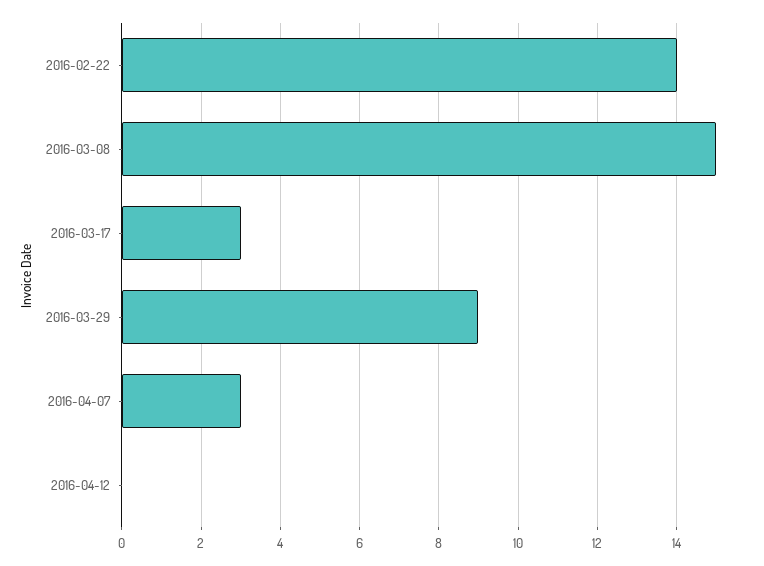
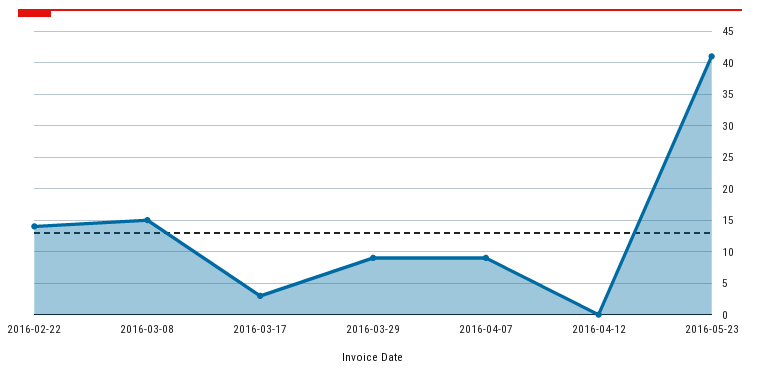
2016-04-07: 3 -> 9
2016-05-23: none -> 41

